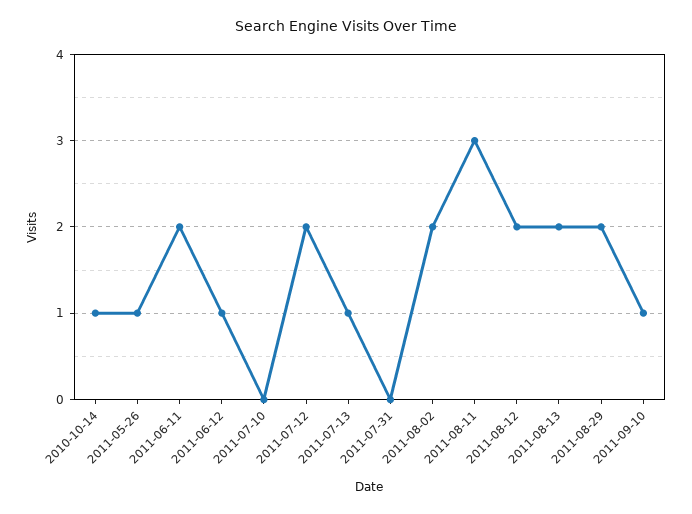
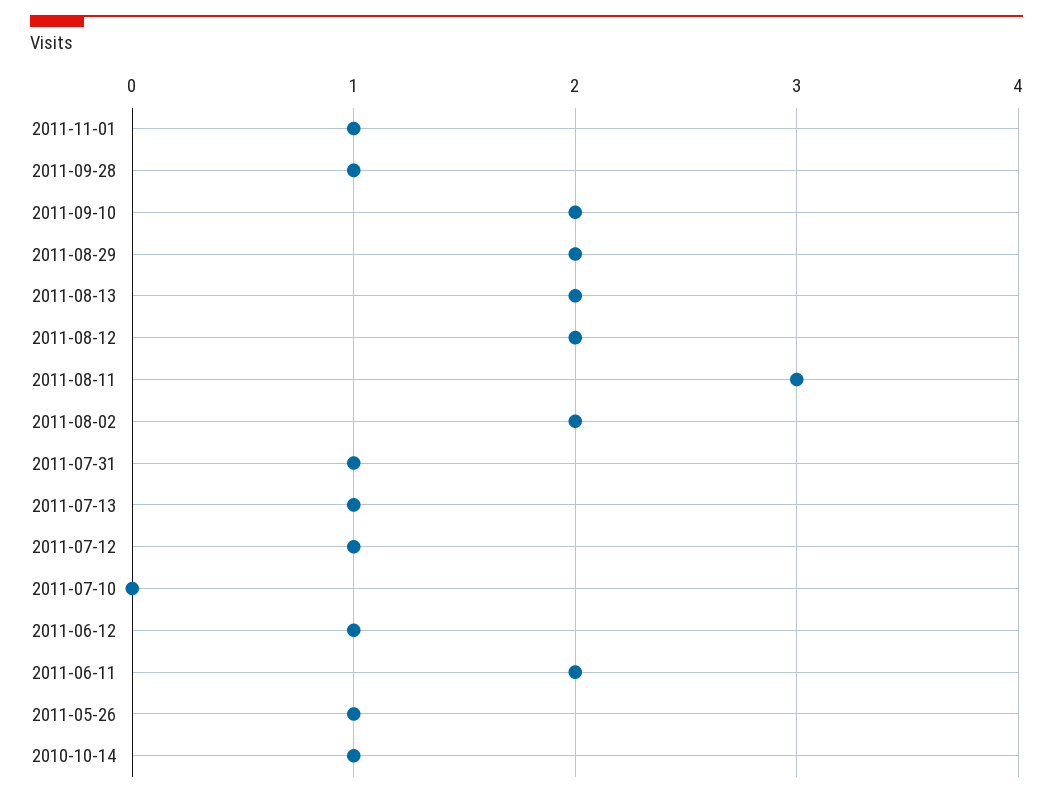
2011-07-12: 2 -> 1
2011-07-31: 0 -> 1
2011-09-10: 1 -> 2
2011-11-01: none -> 1
2011-09-28: none -> 1

